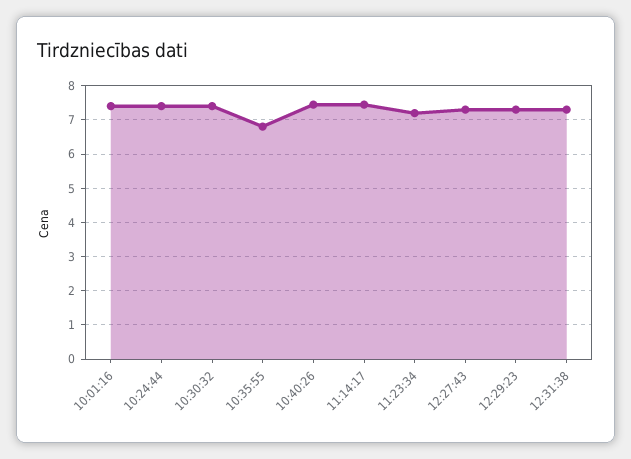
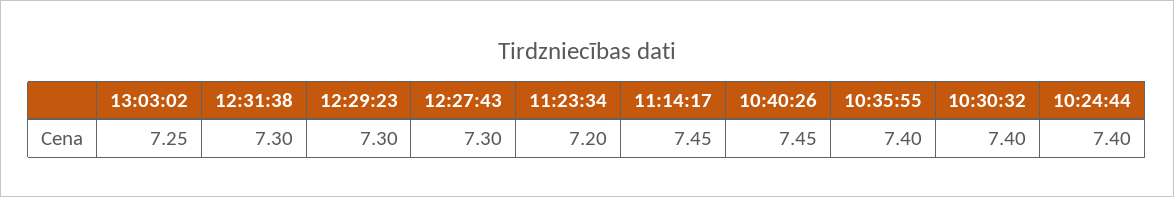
10:01:16: 7.4 -> none
10:35:55: 6.8 -> 7.4
13:03:02: none -> 7.25

